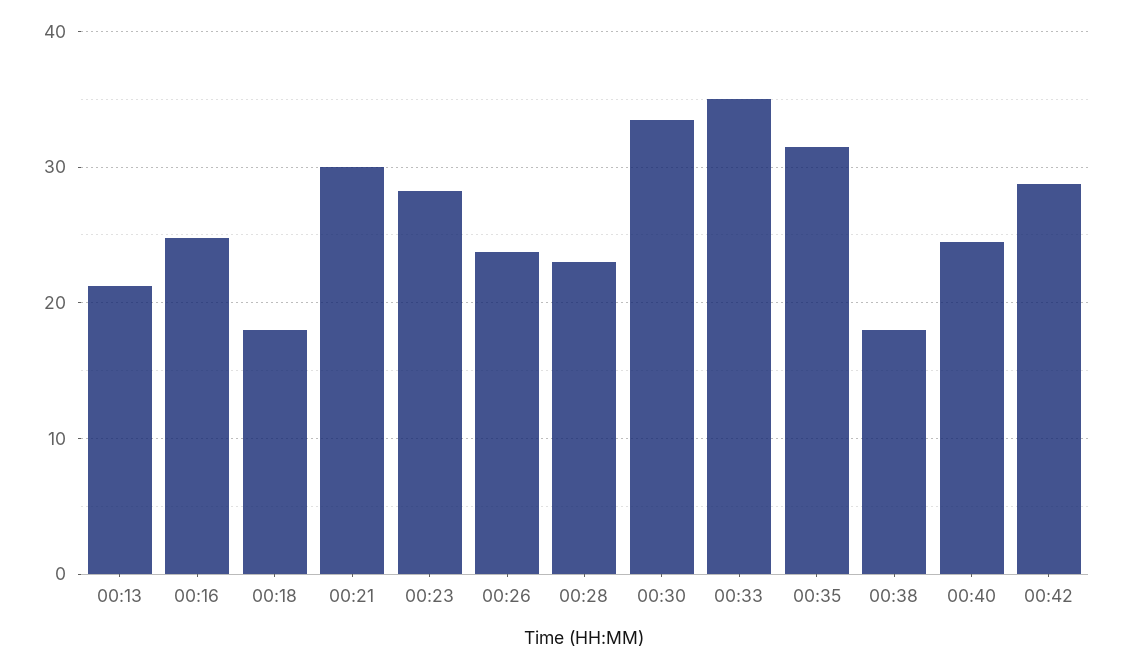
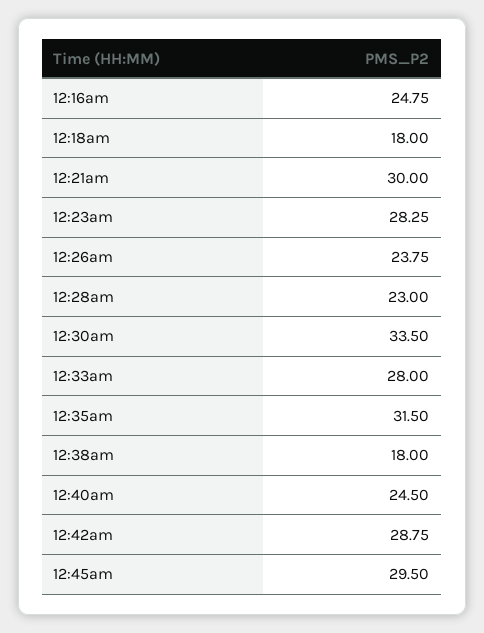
00:13: 21 -> none
00:33: 35 -> 28
12:45am: none -> 29.5

